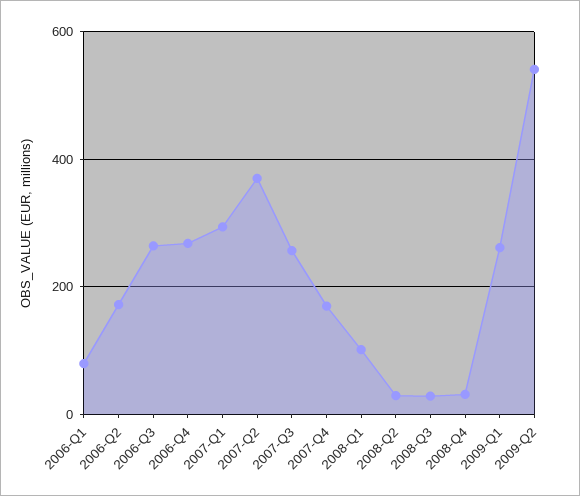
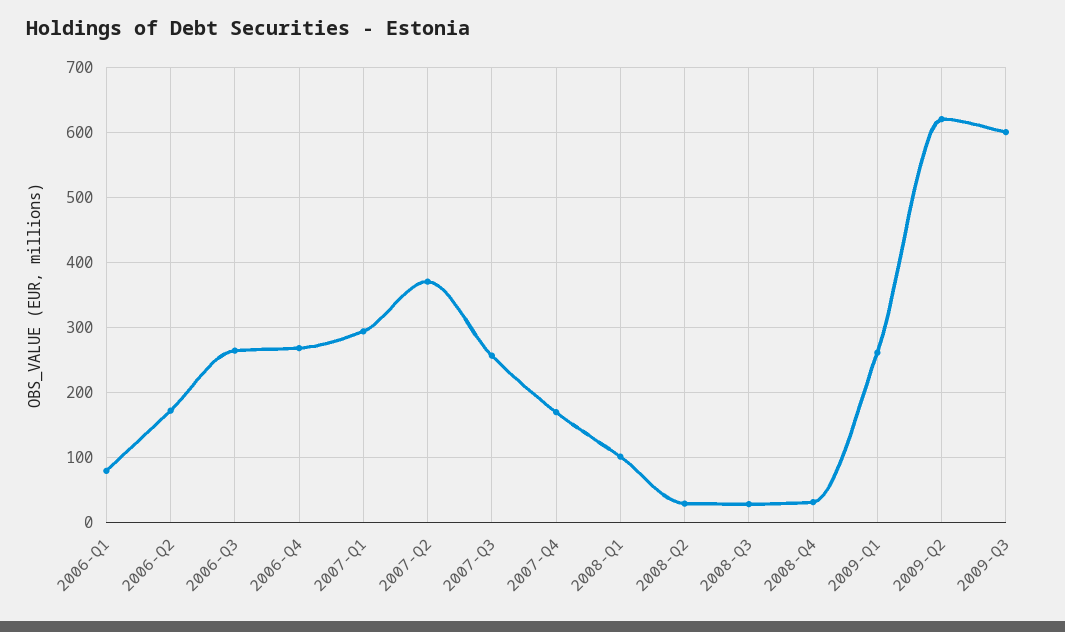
2009-Q2: 540 -> 620
2009-Q3: none -> 600

